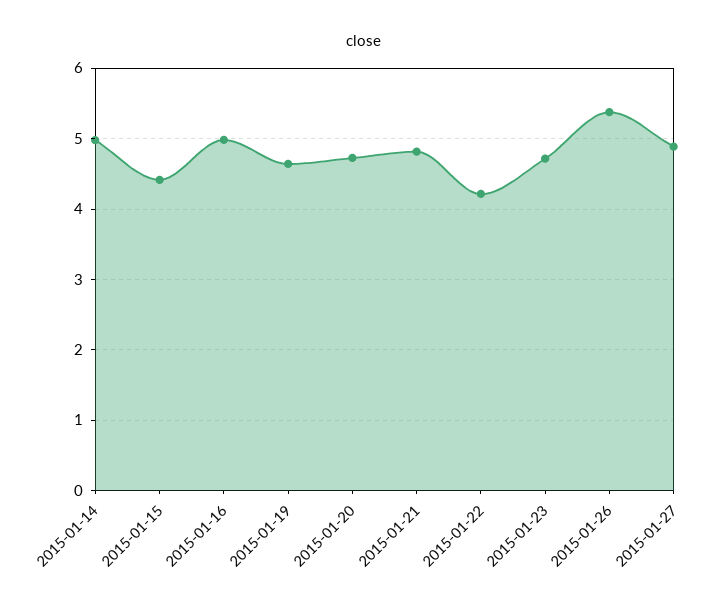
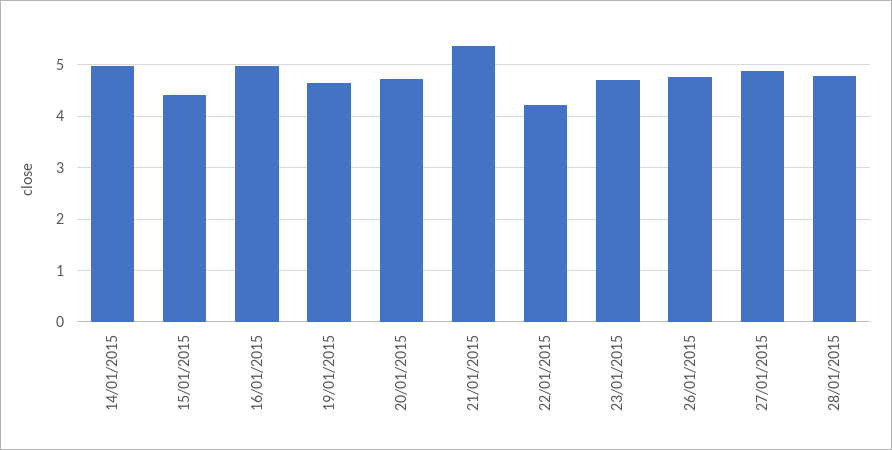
2015-01-21: 4.8 -> 5.4
2015-01-26: 5.4 -> 4.8
28/01/2015: none -> 4.8

